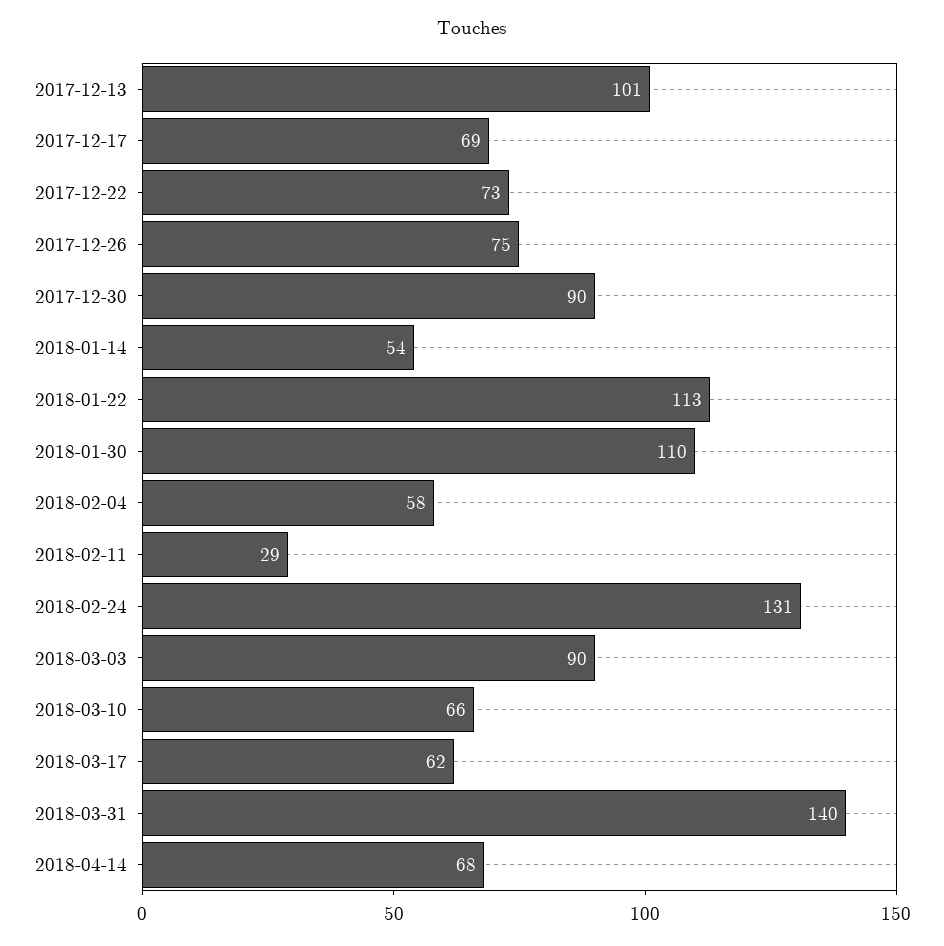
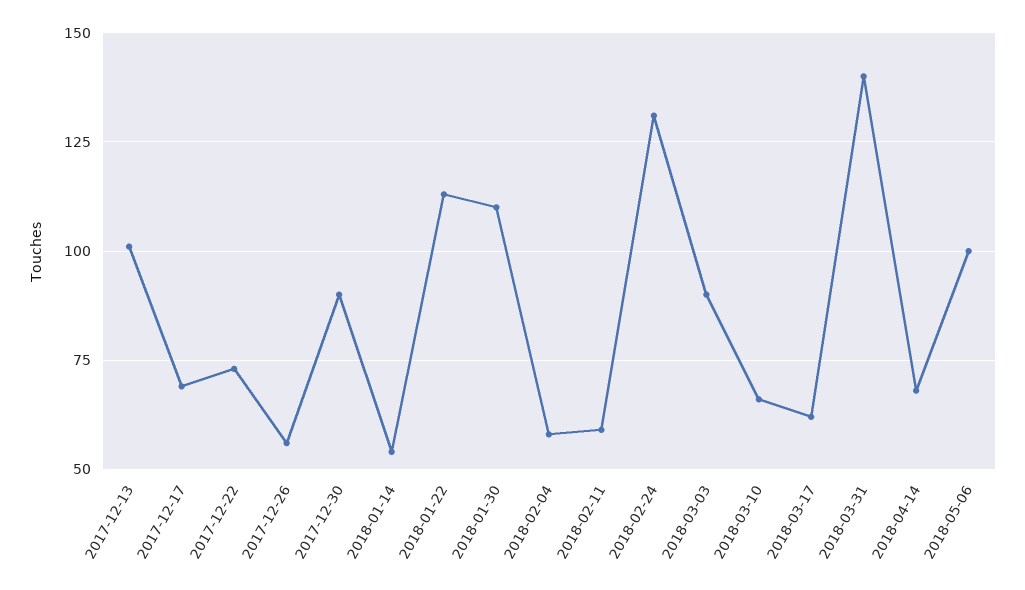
2017-12-26: 75 -> 55
2018-02-11: 29 -> 60
2018-05-06: none -> 100

